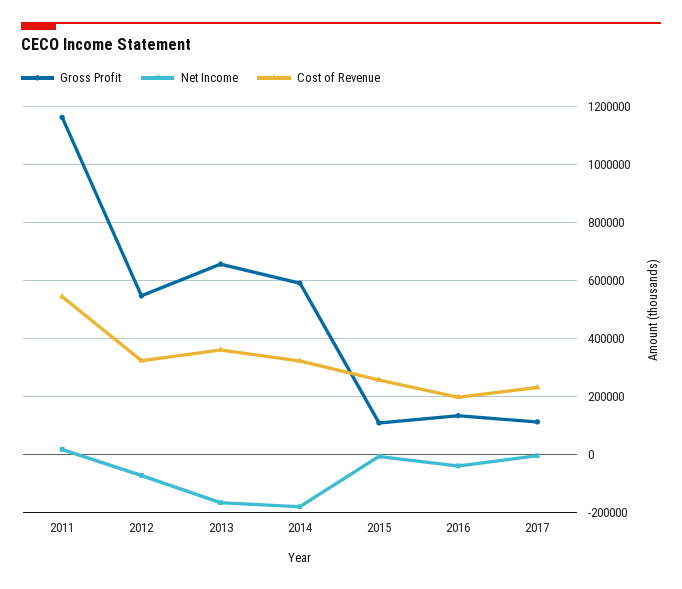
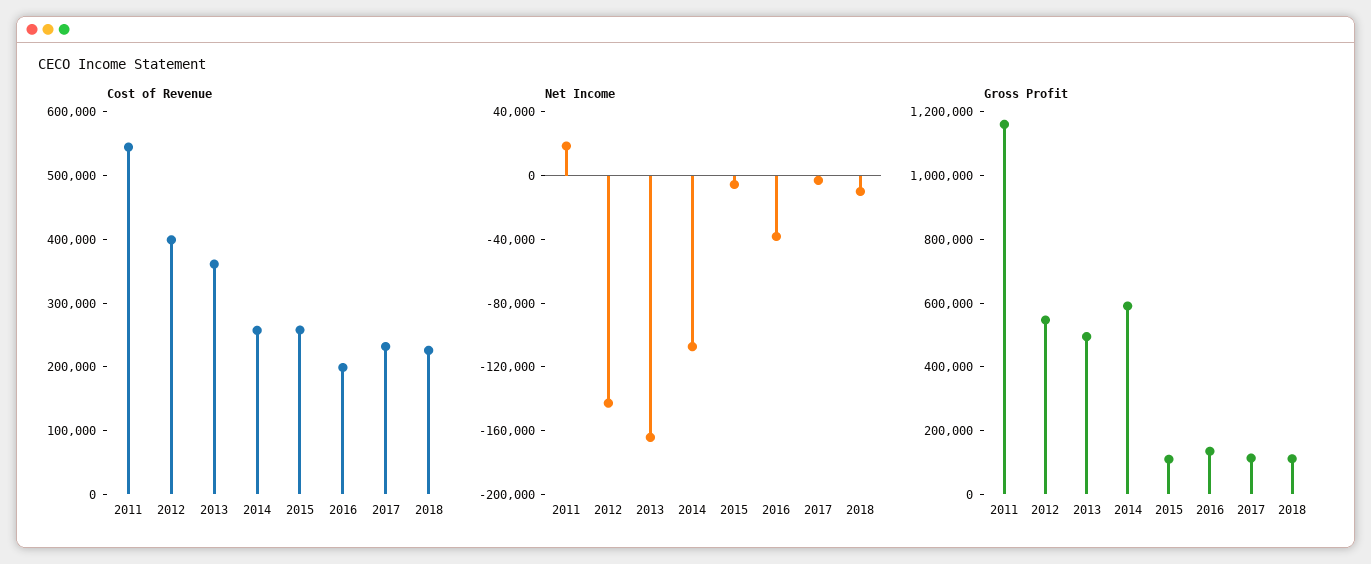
Net Income, 2012: -75000 -> -140000
Cost of Revenue, 2012: 325000 -> 400000
Gross Profit, 2013: 650000 -> 500000
Net Income, 2014: -175000 -> -110000
Cost of Revenue, 2014: 325000 -> 260000
Cost of Revenue, 2018: none -> 220000
Net Income, 2018: none -> -10000
Gross Profit, 2018: none -> 100000

